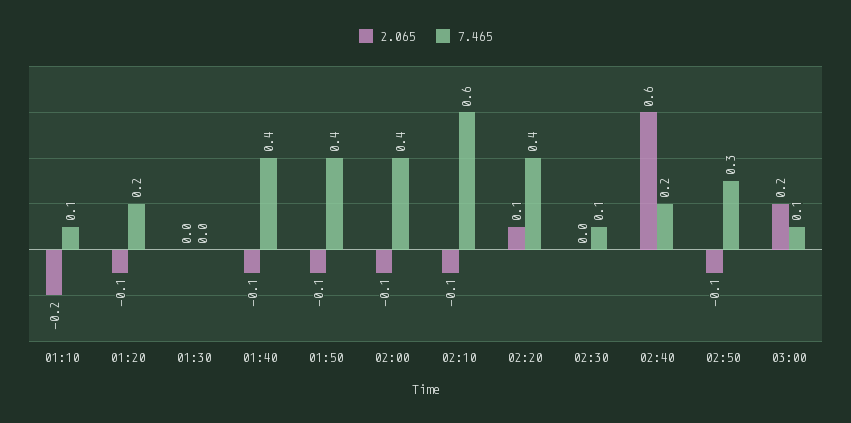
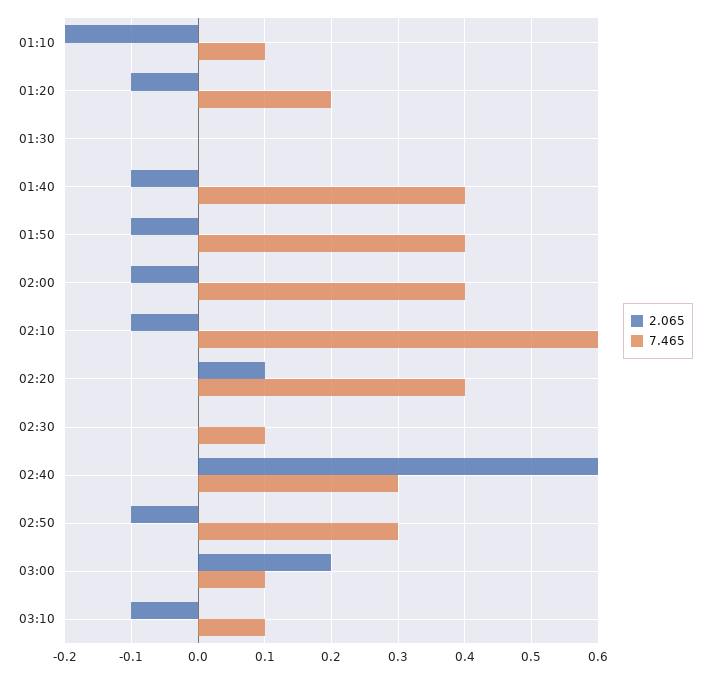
7.465, 02:40: 0.2 -> 0.3
2.065, 03:10: none -> -0.1
7.465, 03:10: none -> 0.1

